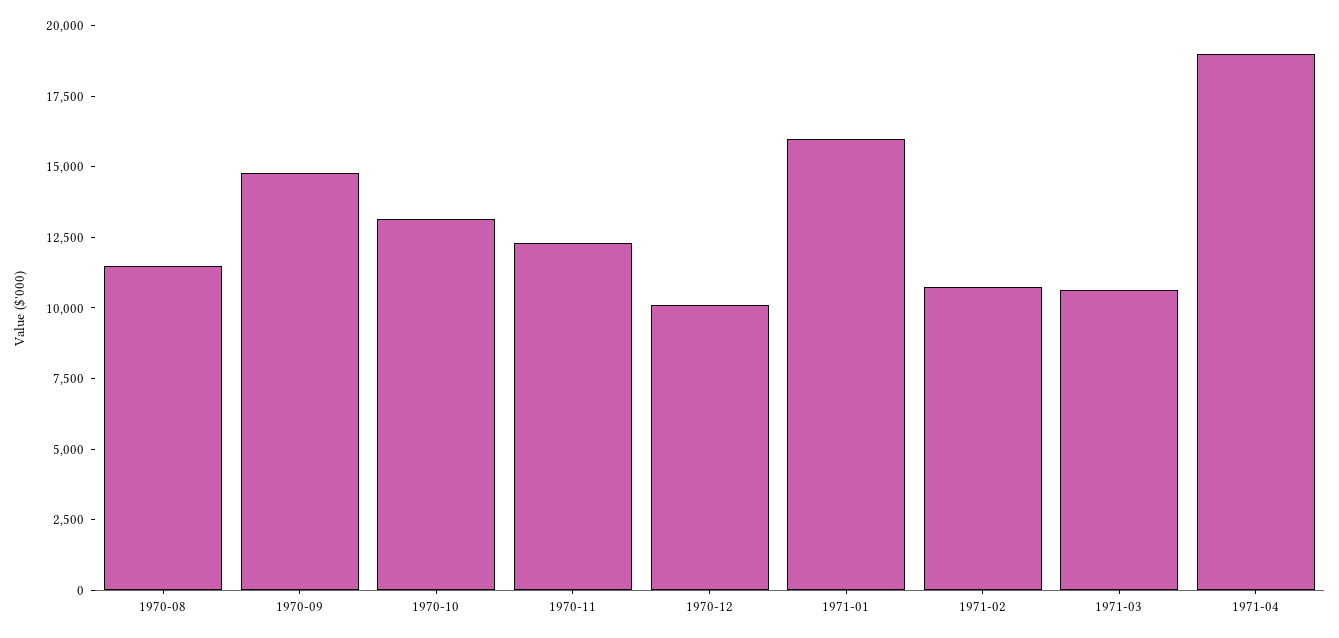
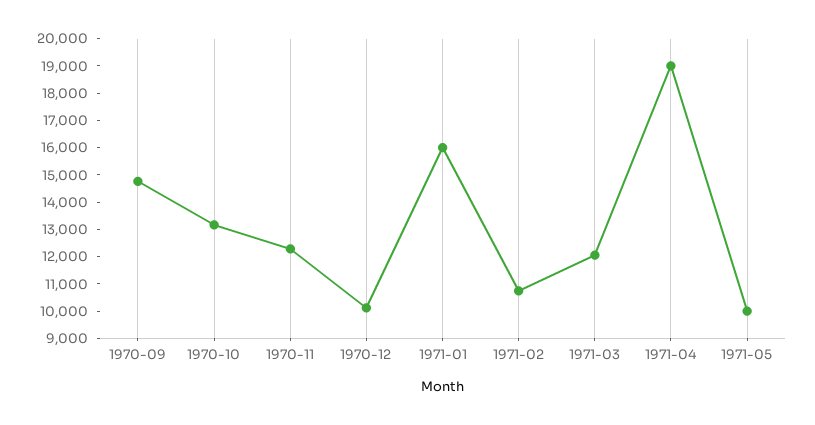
1970-08: 11500 -> none
1971-03: 10500 -> 12000
1971-05: none -> 10000

